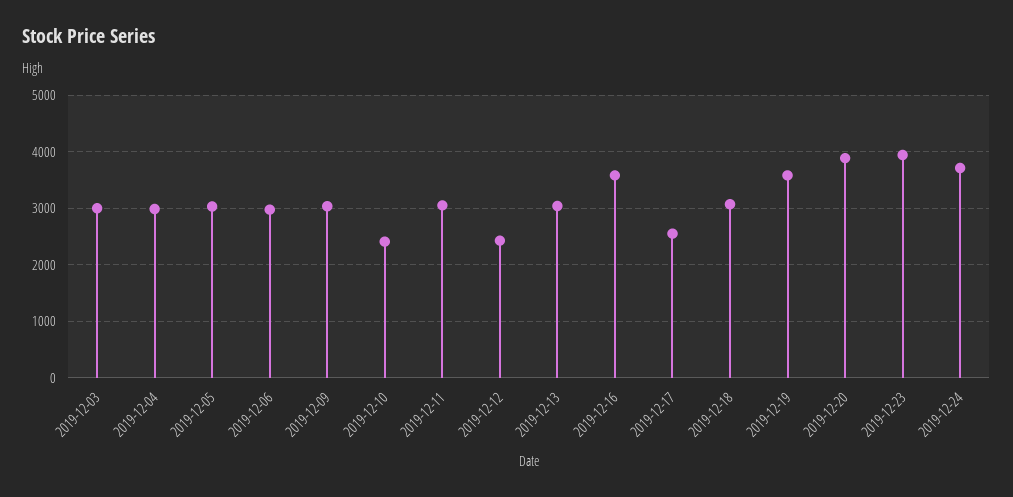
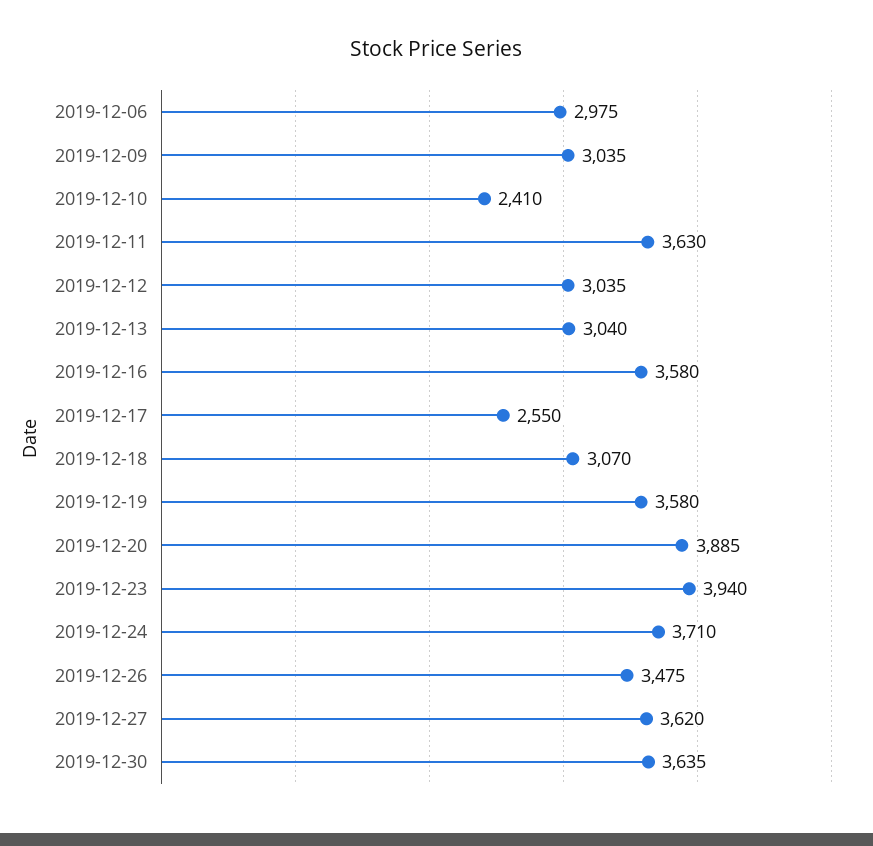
2019-12-03: 3000 -> none
2019-12-04: 3000 -> none
2019-12-05: 3000 -> none
2019-12-11: 3000 -> 3630
2019-12-12: 2400 -> 3035
2019-12-26: none -> 3475
2019-12-27: none -> 3620
2019-12-30: none -> 3635

